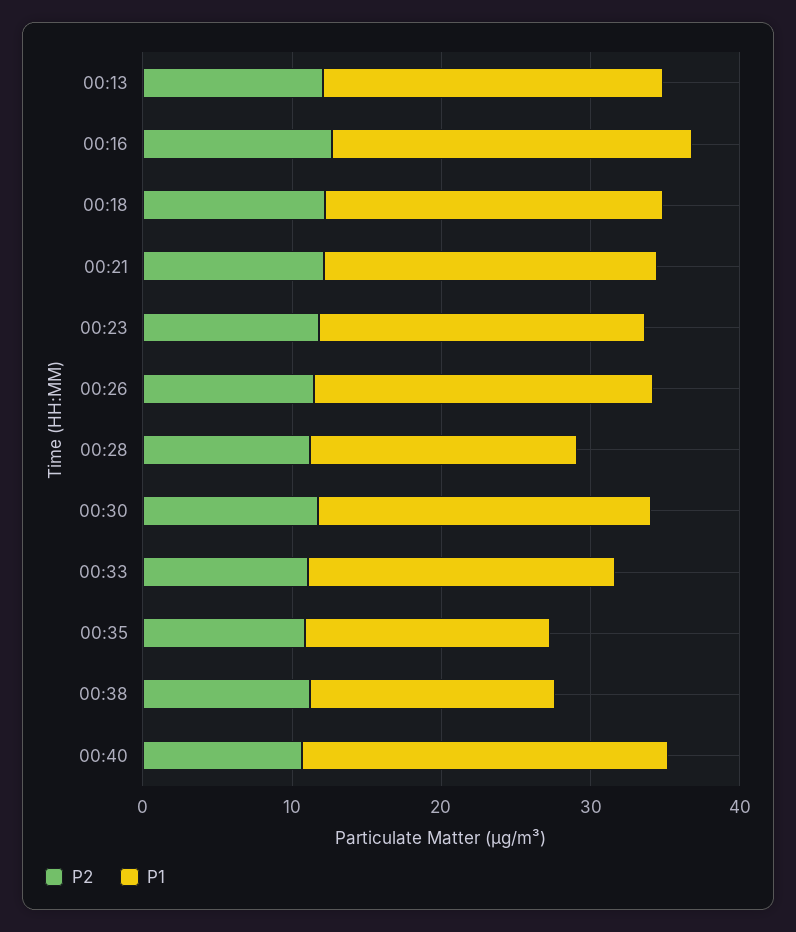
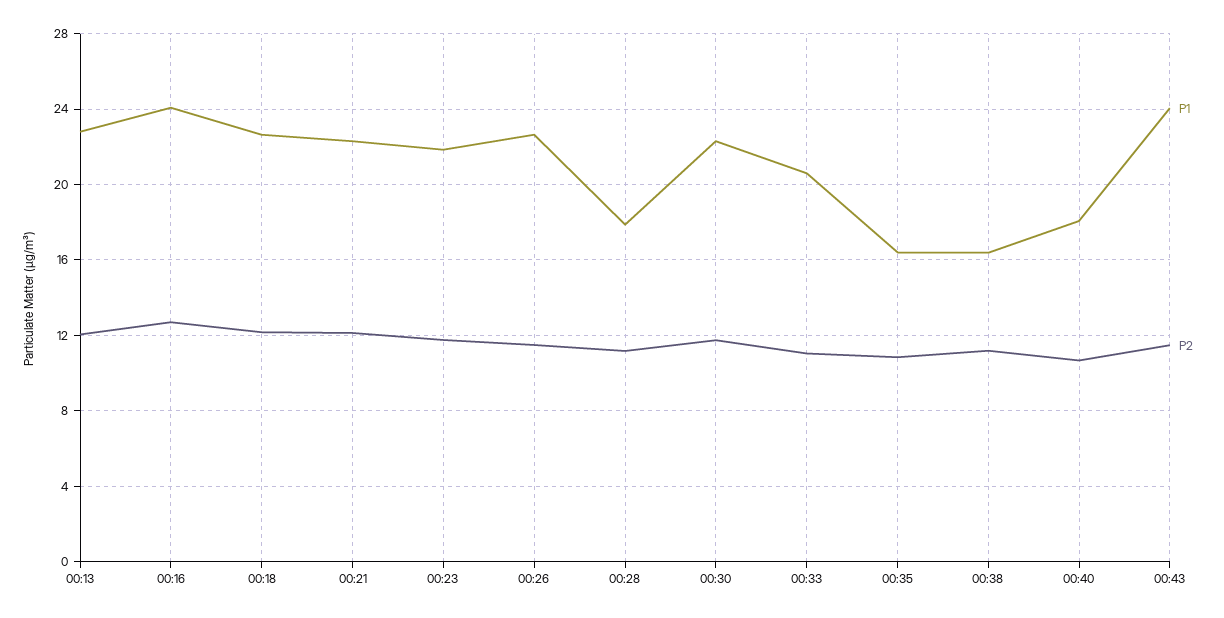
P1, 00:40: 24 -> 18
P1, 00:43: none -> 24
P2, 00:43: none -> 11.5

